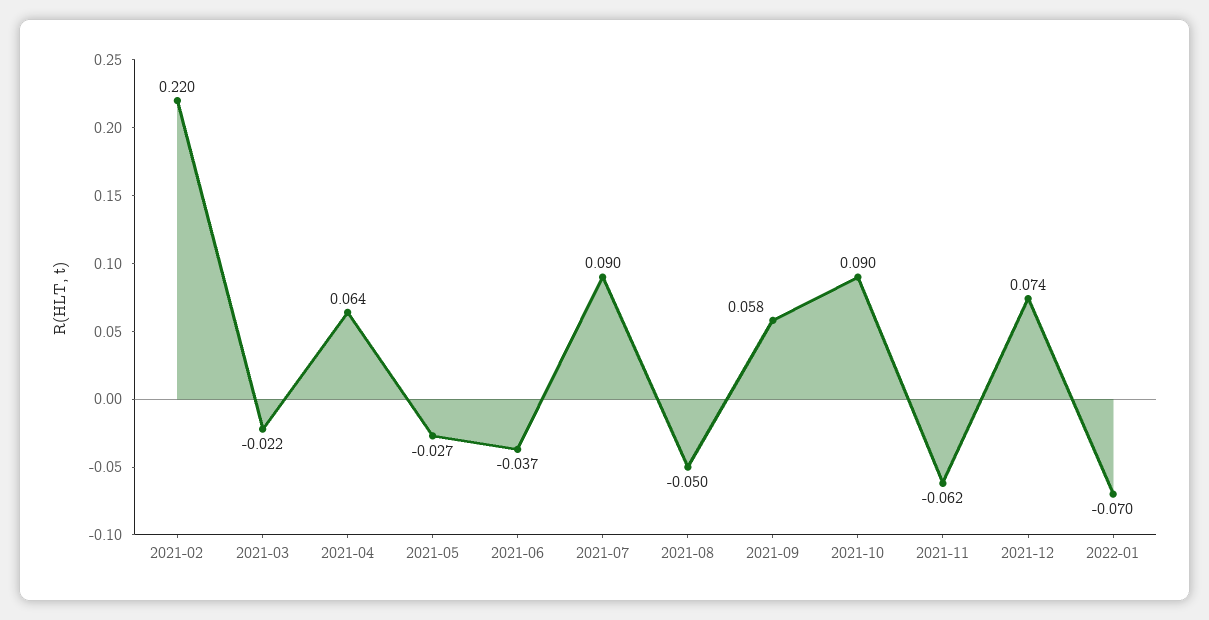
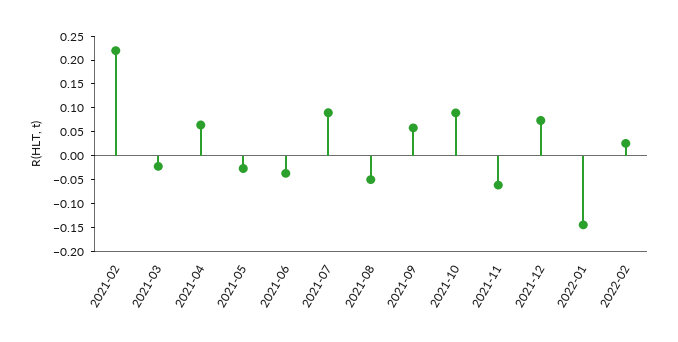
2022-01: -0.07 -> -0.15
2022-02: none -> 0.025

